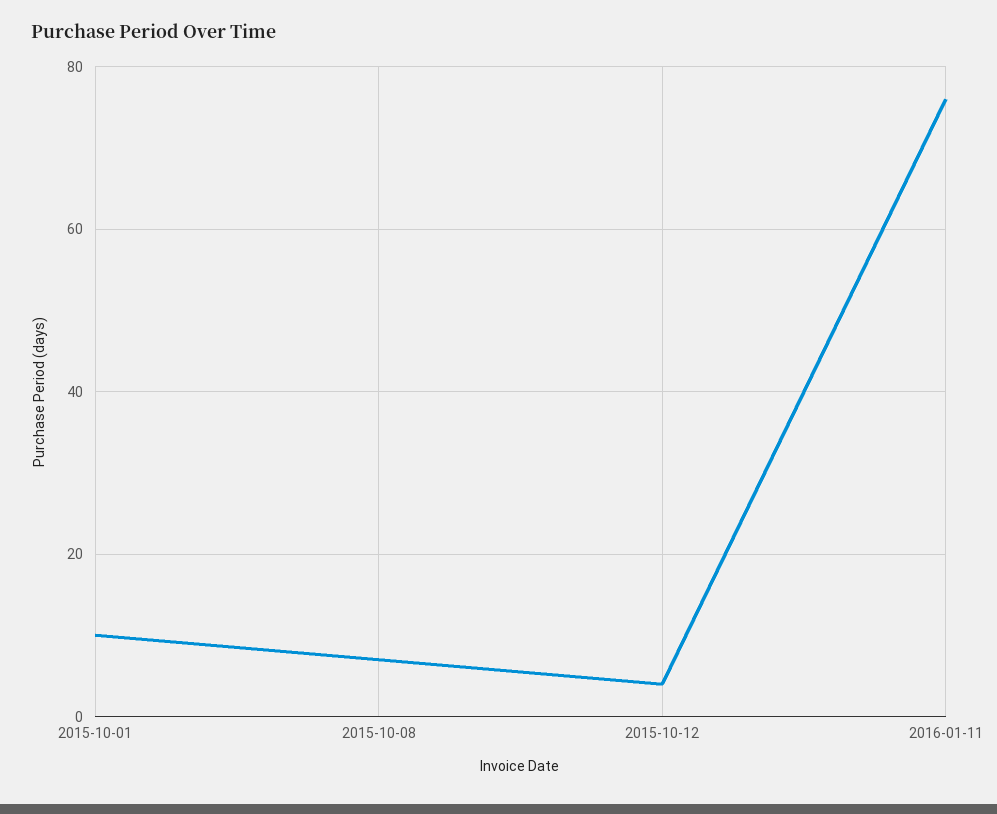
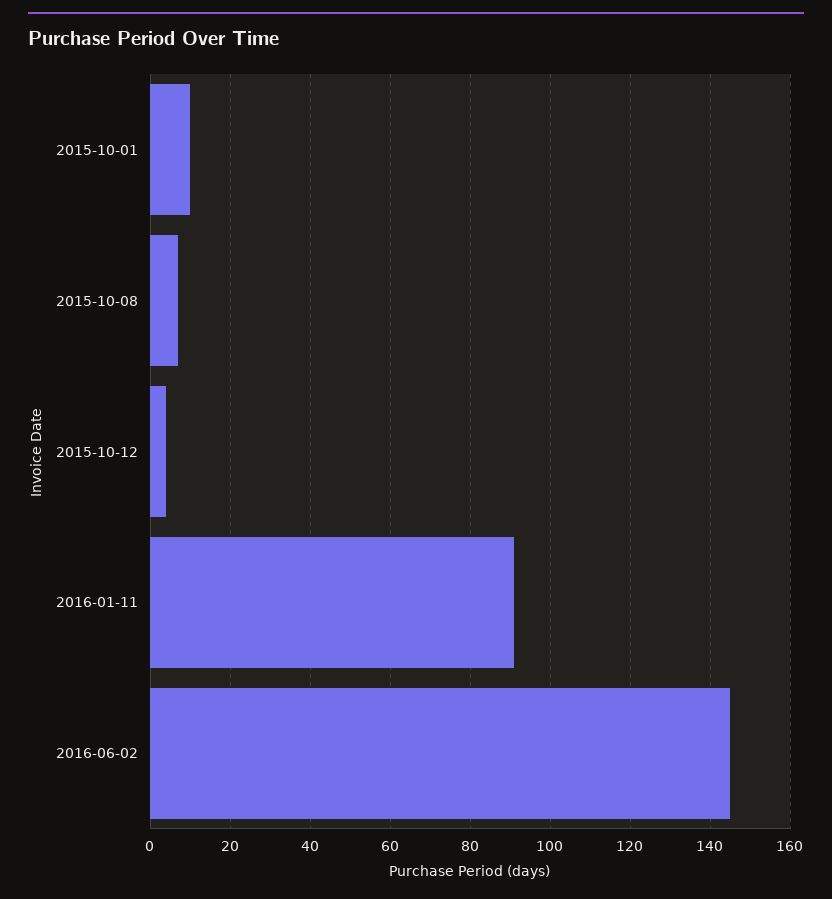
2016-01-11: 75 -> 90
2016-06-02: none -> 145

